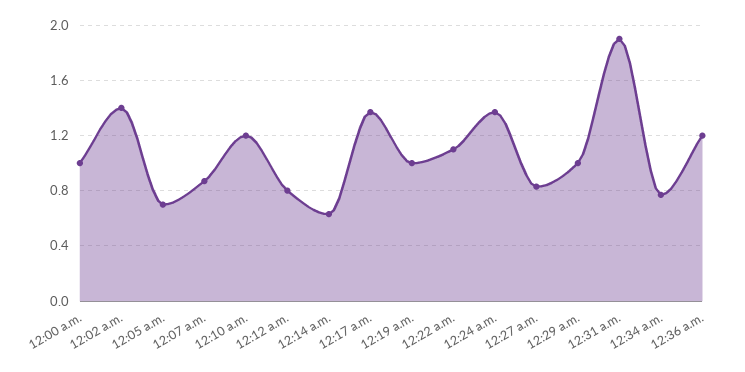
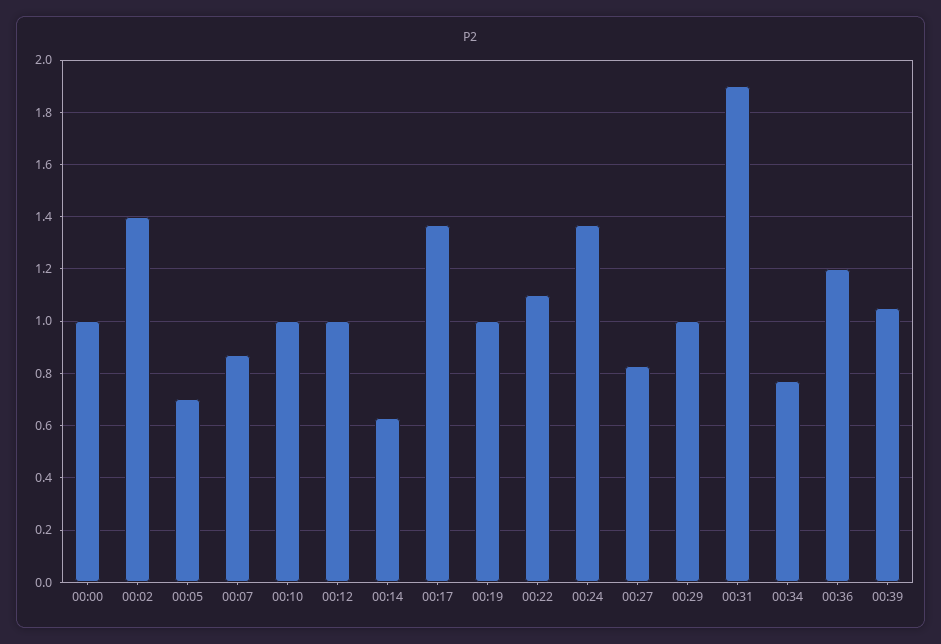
12:10 a.m.: 1.2 -> 1
12:12 a.m.: 0.8 -> 1
00:39: none -> 1.05

